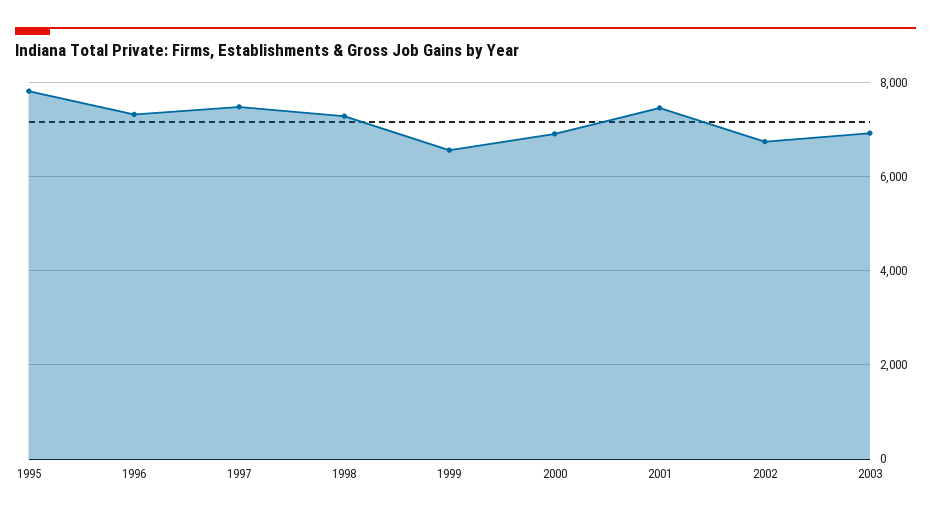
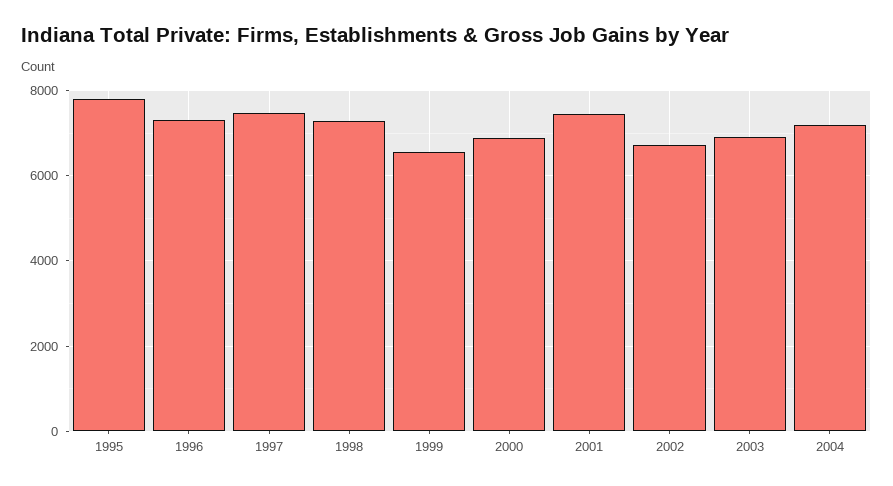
2004: none -> 7200

